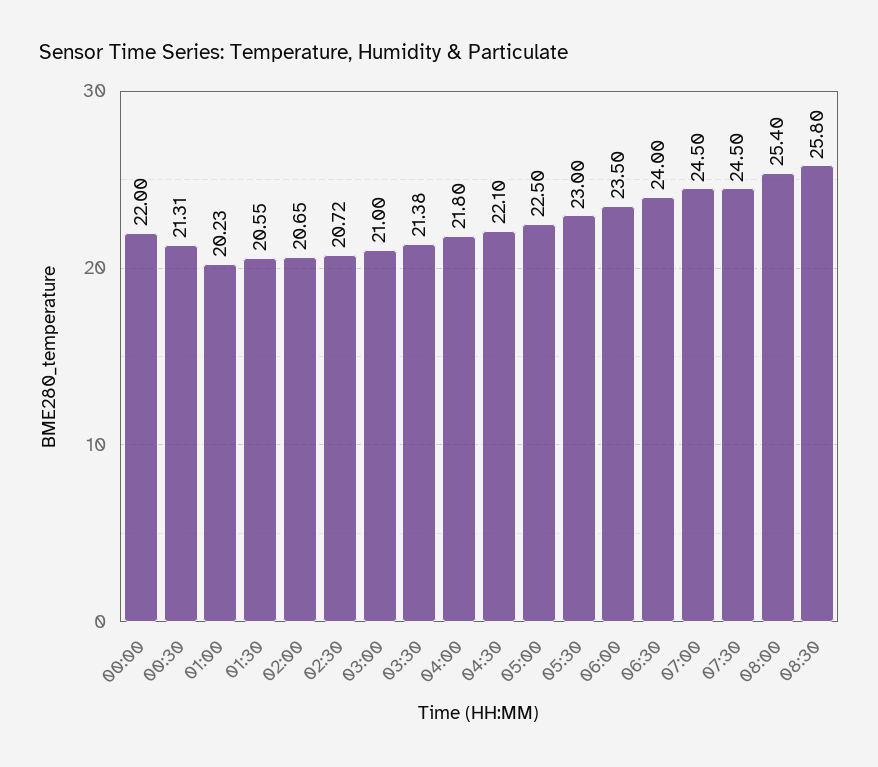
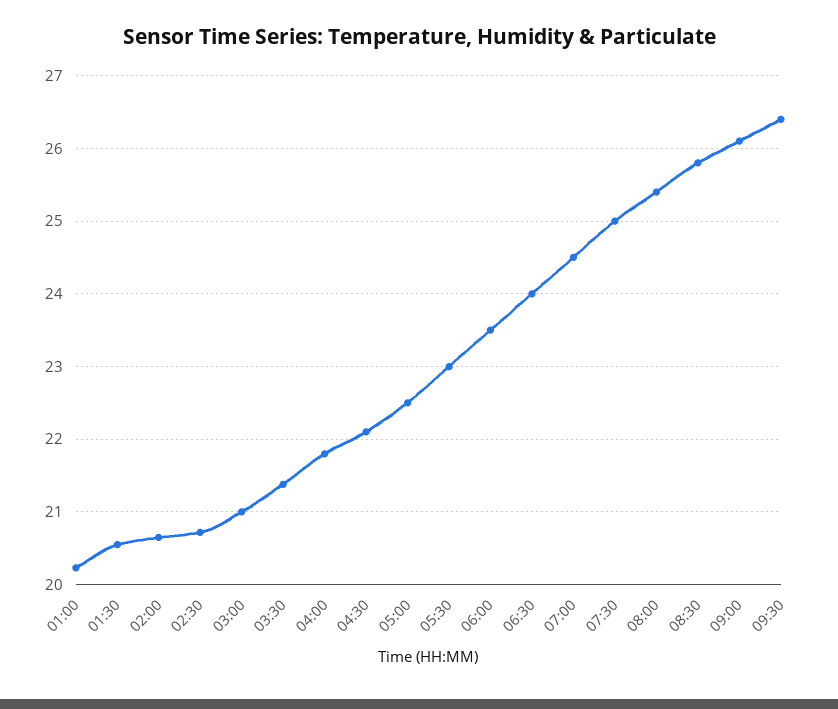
00:00: 22 -> none
00:30: 21.31 -> none
07:30: 24.5 -> 25
09:00: none -> 26.1
09:30: none -> 26.4

